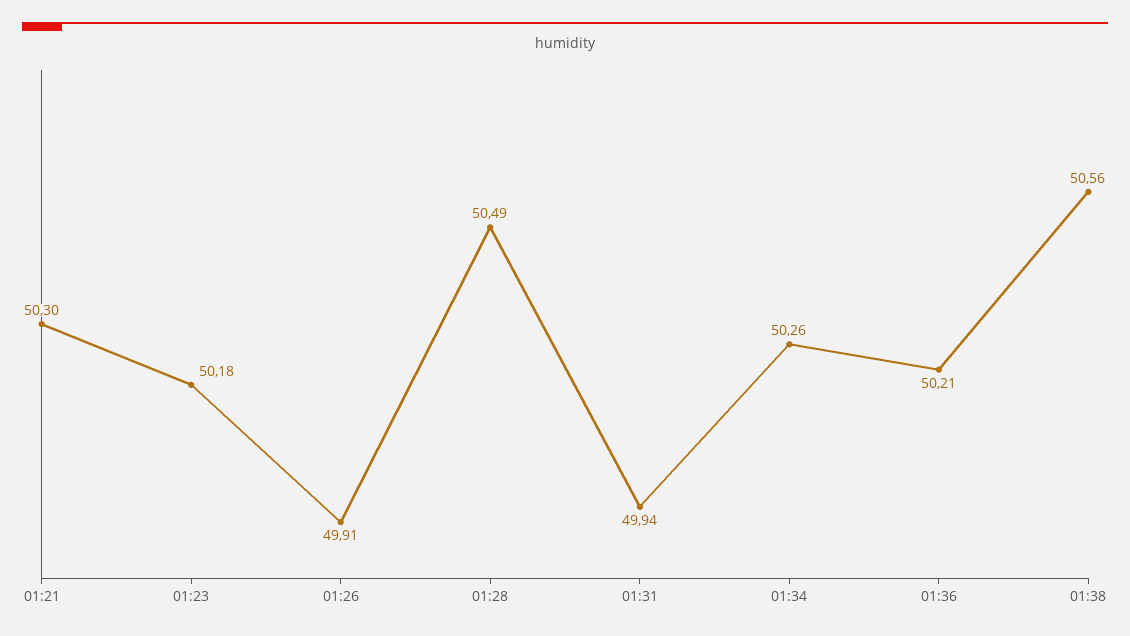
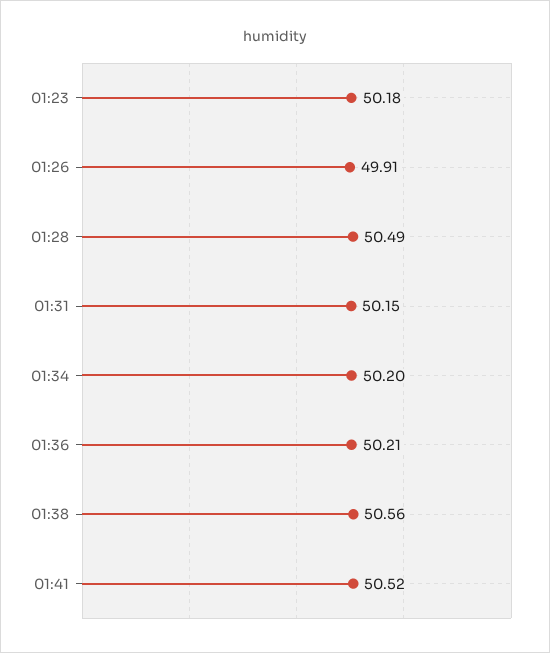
01:21: 50.3 -> none
01:31: 49.94 -> 50.15
01:34: 50.26 -> 50.2
01:41: none -> 50.52

